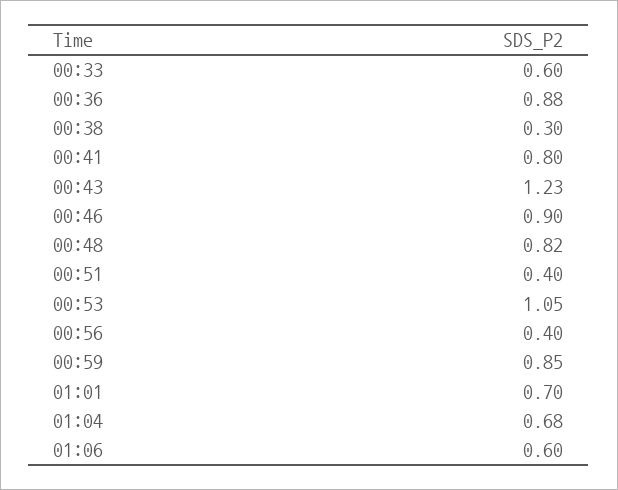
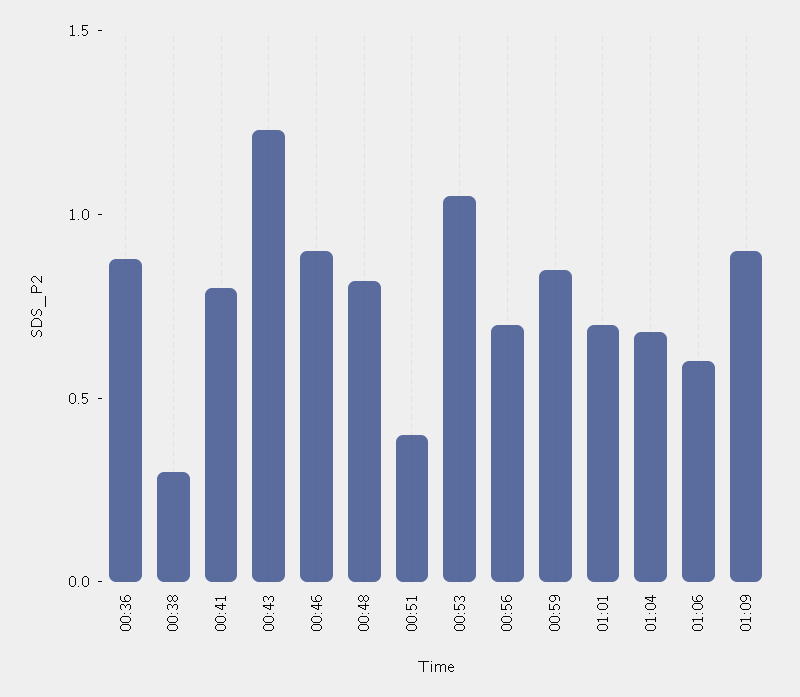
00:33: 0.6 -> none
00:56: 0.4 -> 0.7
01:09: none -> 0.9

